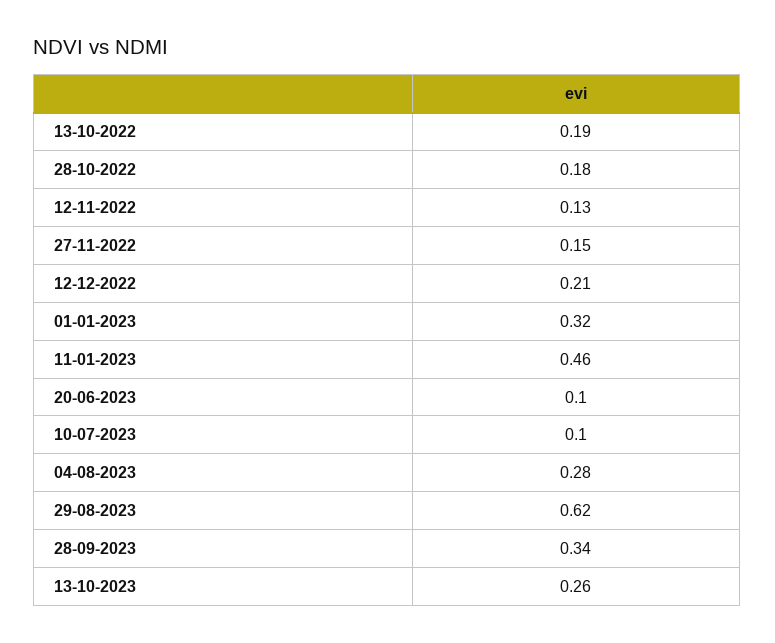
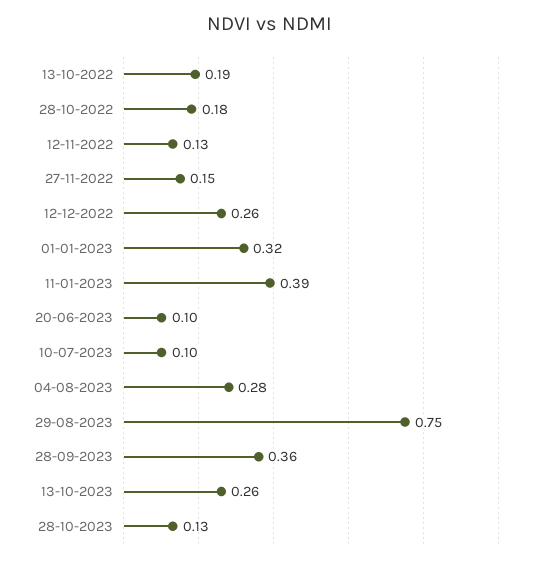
12-12-2022: 0.21 -> 0.26
11-01-2023: 0.46 -> 0.39
29-08-2023: 0.62 -> 0.75
28-09-2023: 0.34 -> 0.36
28-10-2023: none -> 0.13

